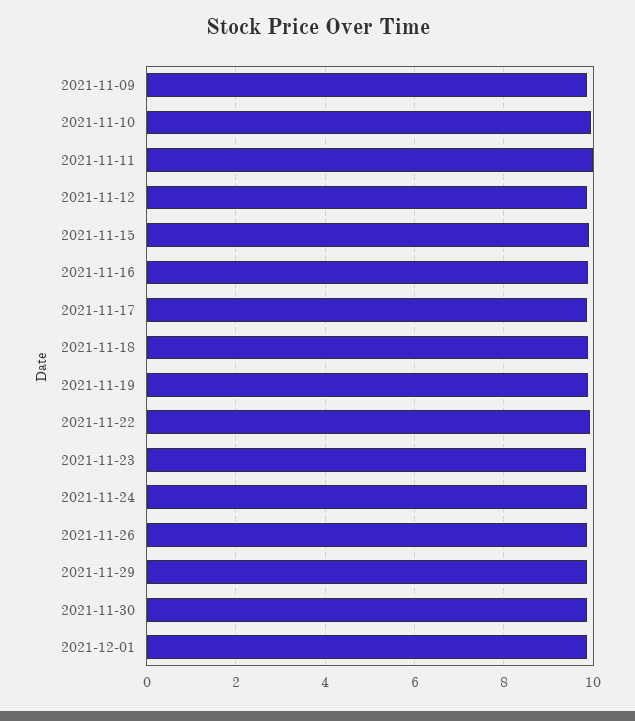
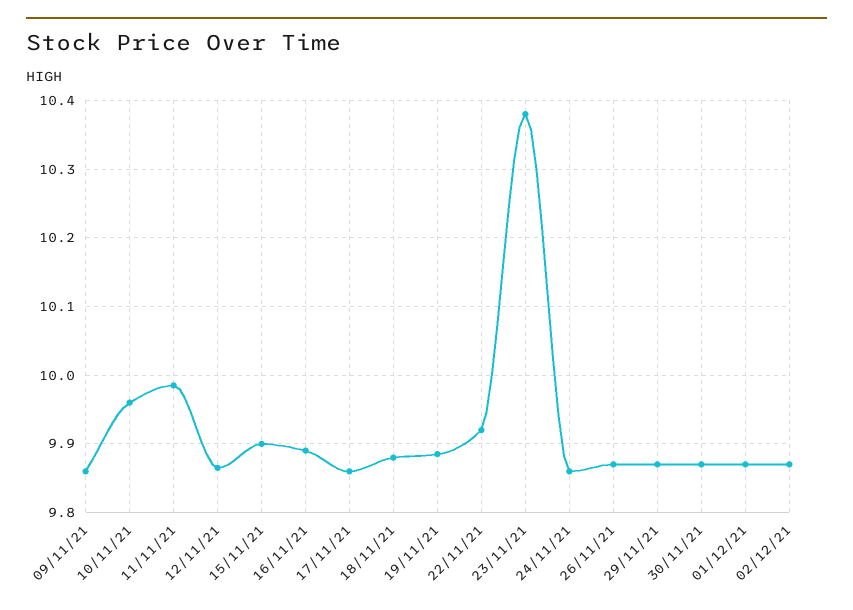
2021-11-23: 9.8 -> 10.38
02/12/21: none -> 9.87

